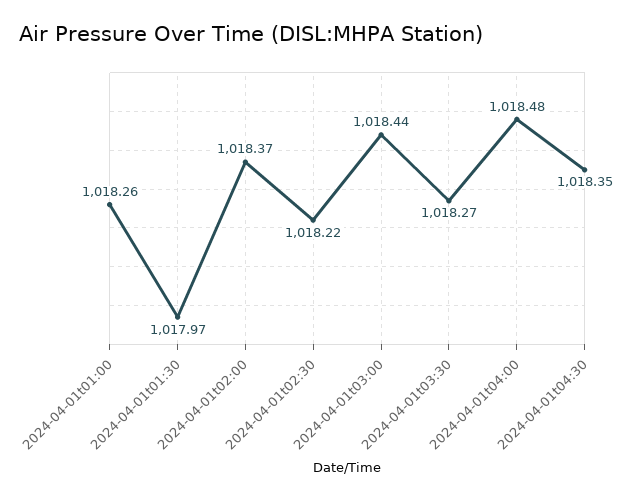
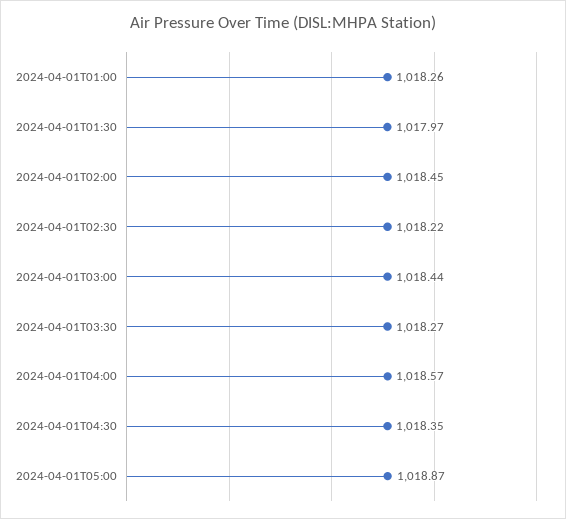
2024-04-01t02:00: 1018.37 -> 1018.45
2024-04-01t04:00: 1018.48 -> 1018.57
2024-04-01T05:00: none -> 1018.87

